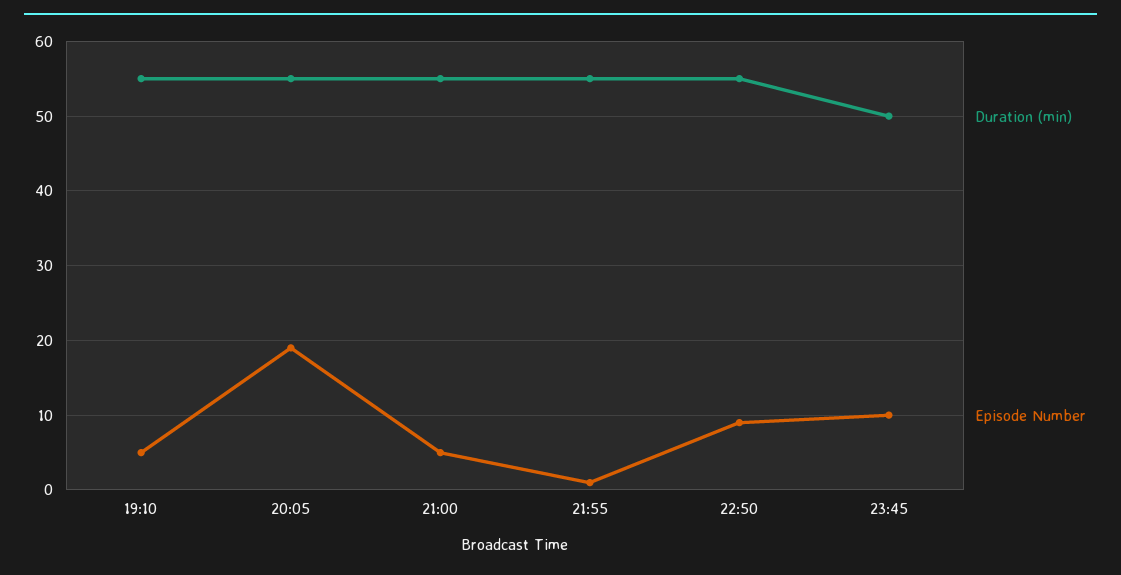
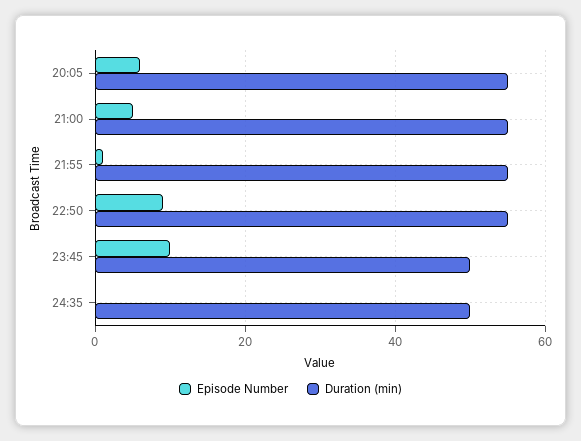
Duration (min), 19:10: 55 -> none
Episode Number, 19:10: 5 -> none
Episode Number, 20:05: 19 -> 5
Episode Number, 24:35: none -> 0
Duration (min), 24:35: none -> 50

